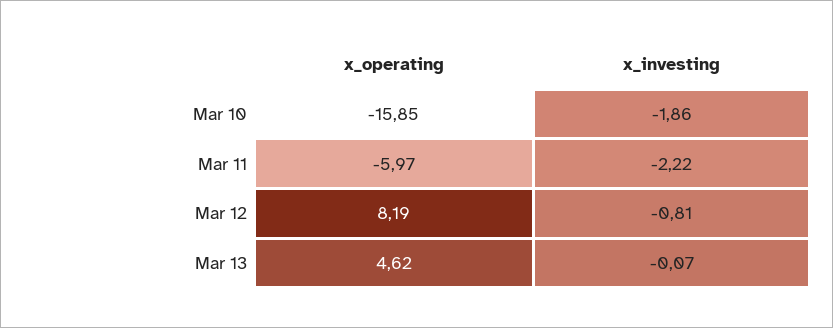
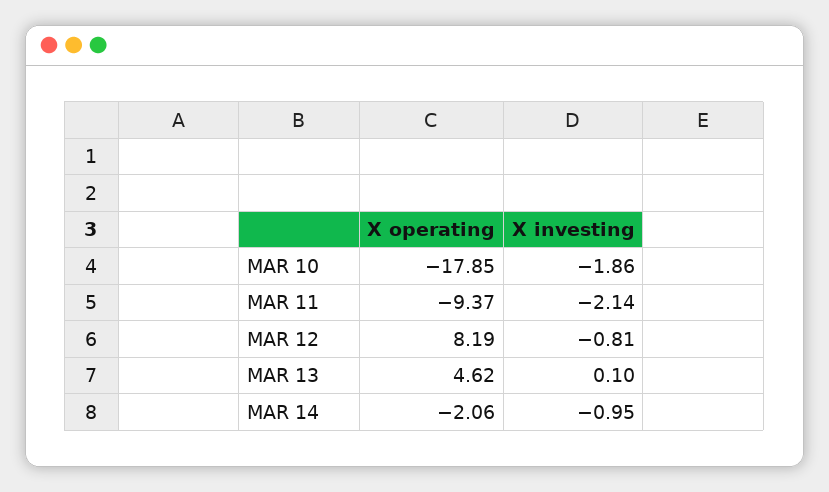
x_operating, Mar 10: -15.85 -> -17.85
x_operating, Mar 11: -5.97 -> -9.37
x_investing, Mar 11: -2.22 -> -2.14
x_investing, Mar 13: -0.07 -> 0.1
x_operating, MAR 14: none -> -2.06
x_investing, MAR 14: none -> -0.95

